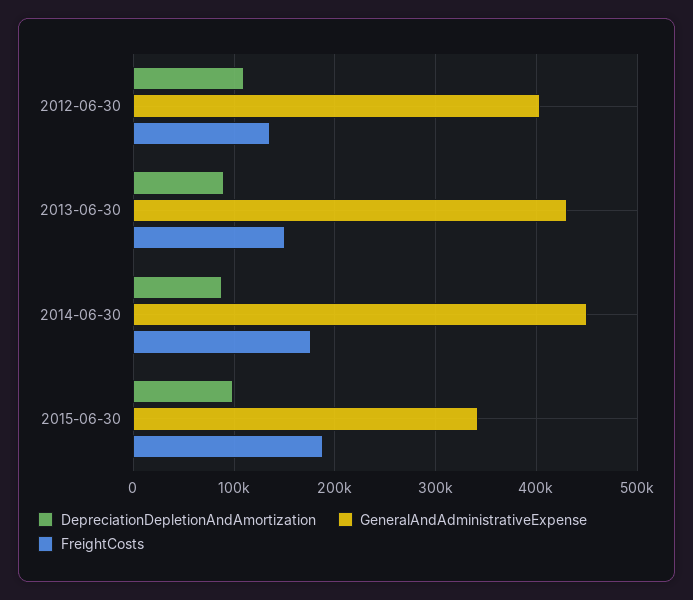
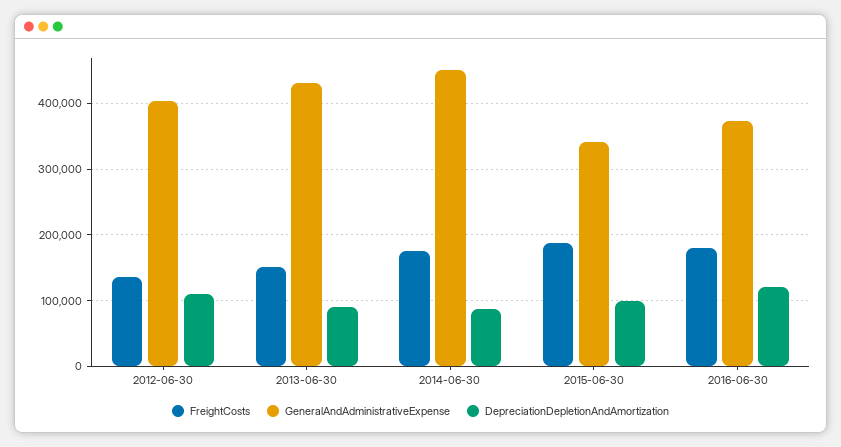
FreightCosts, 2016-06-30: none -> 180000
GeneralAndAdministrativeExpense, 2016-06-30: none -> 370000
DepreciationDepletionAndAmortization, 2016-06-30: none -> 120000

